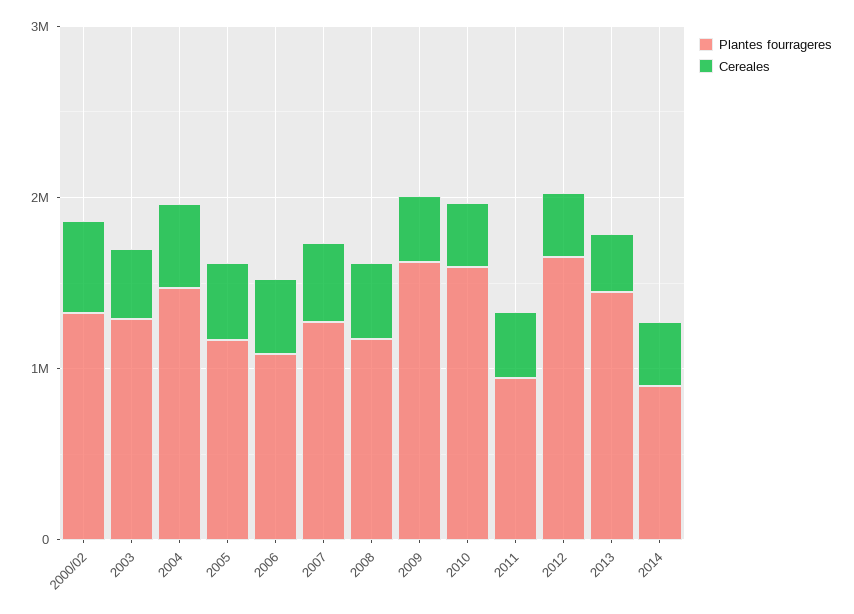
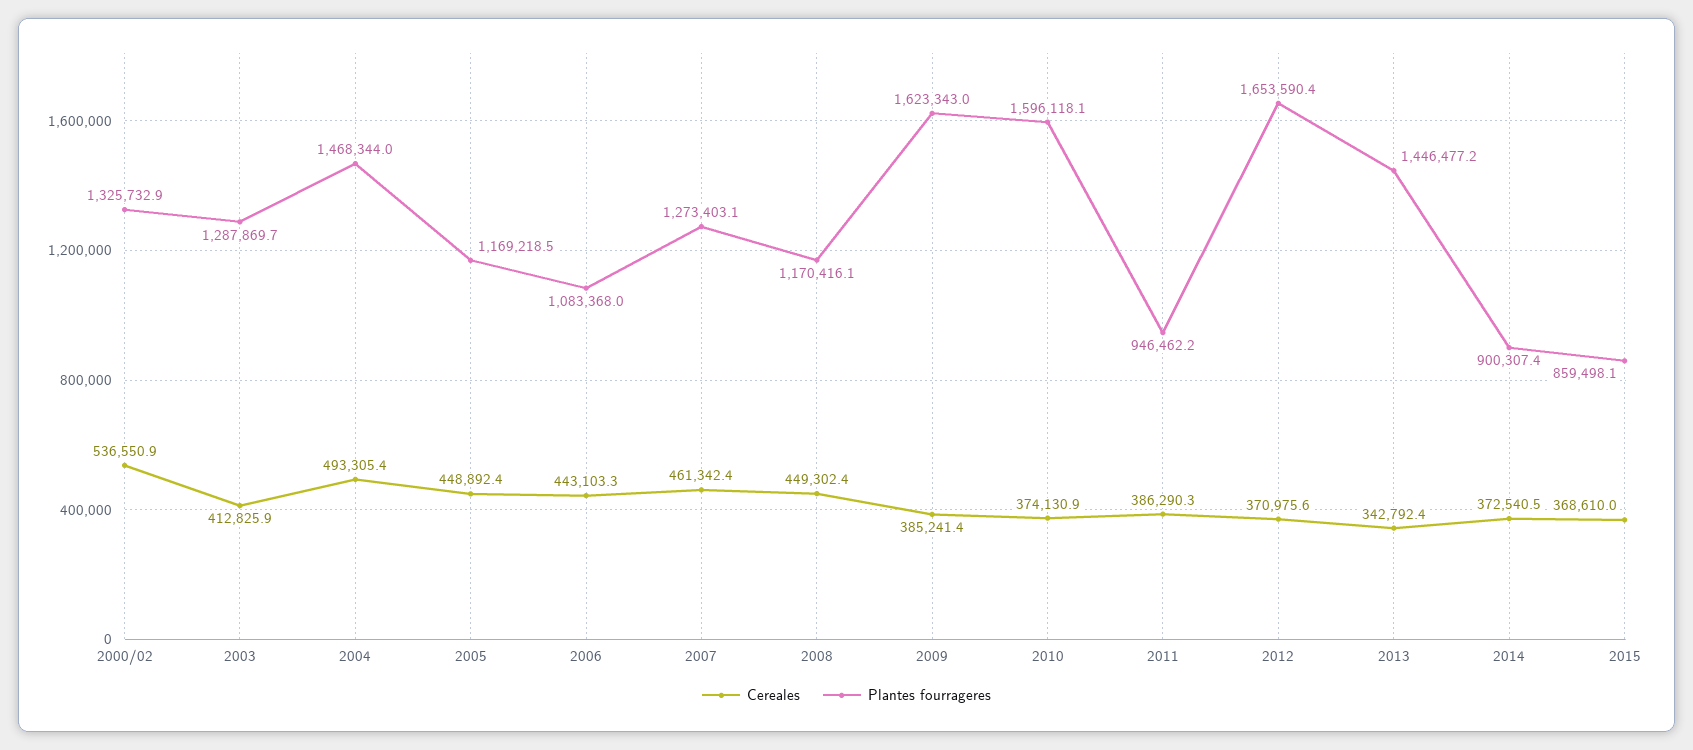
Cereales, 2015: none -> 368610
Plantes fourrageres, 2015: none -> 859498.1

